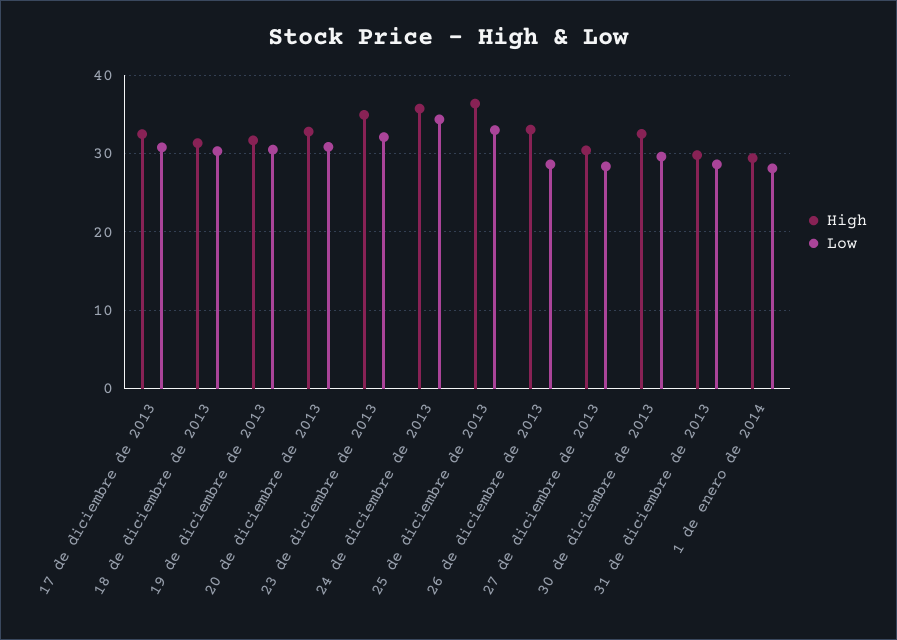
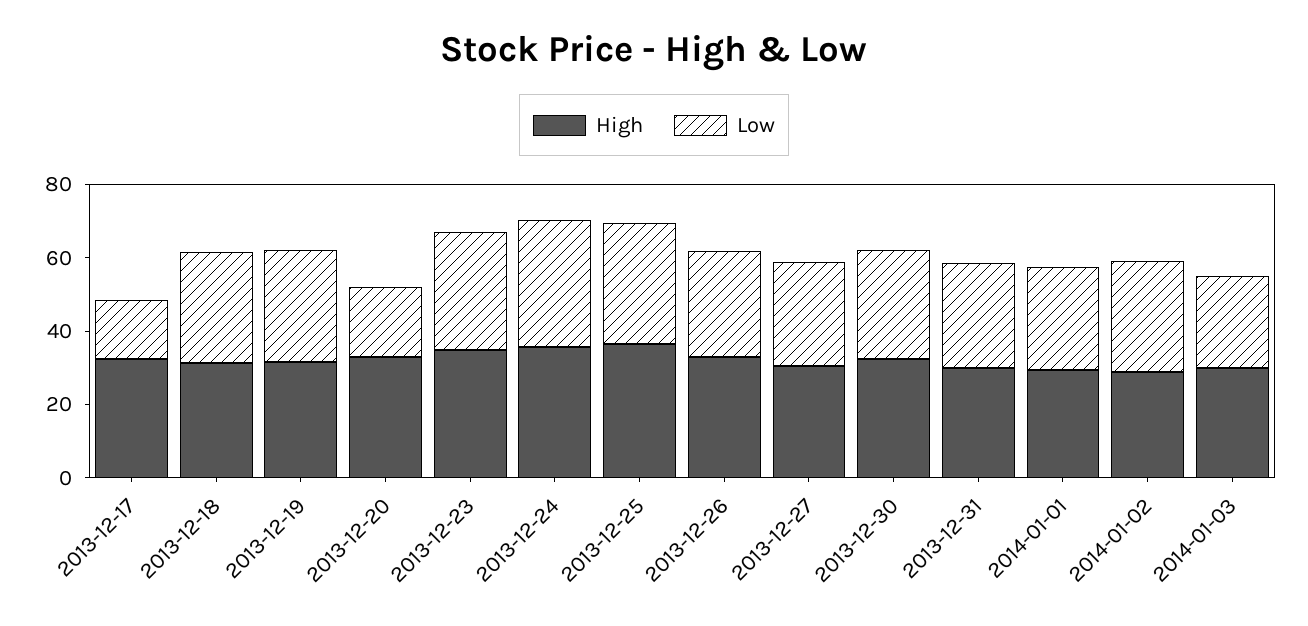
Low, 17 de diciembre de 2013: 31 -> 15
Low, 20 de diciembre de 2013: 31 -> 20
High, 2014-01-02: none -> 30
Low, 2014-01-02: none -> 30
High, 2014-01-03: none -> 30
Low, 2014-01-03: none -> 25

